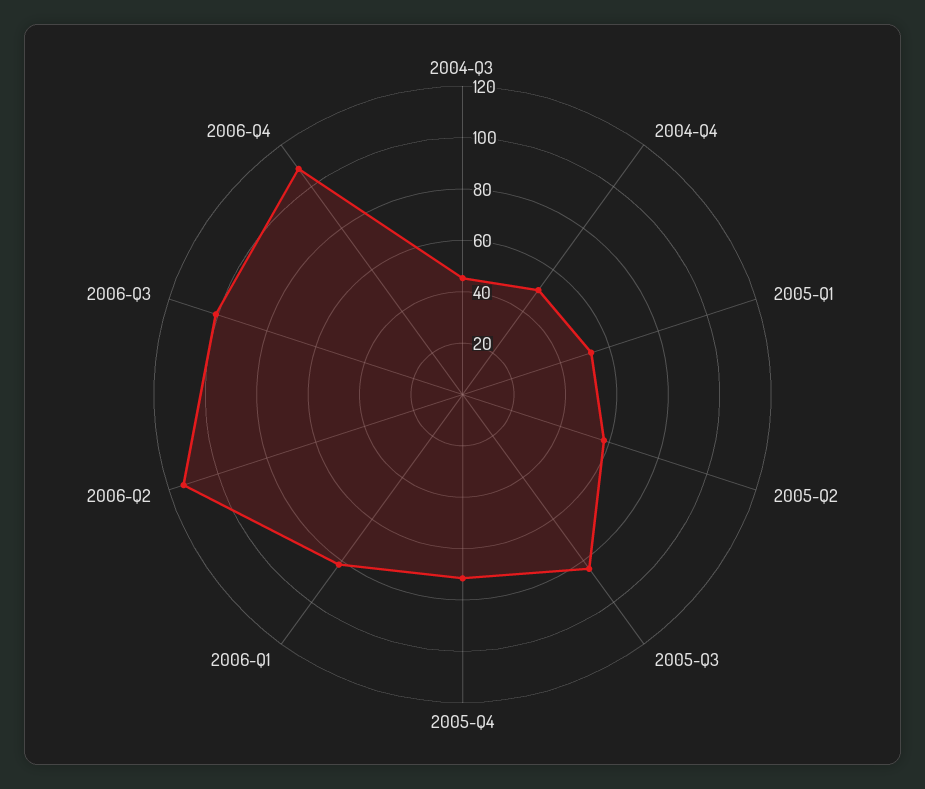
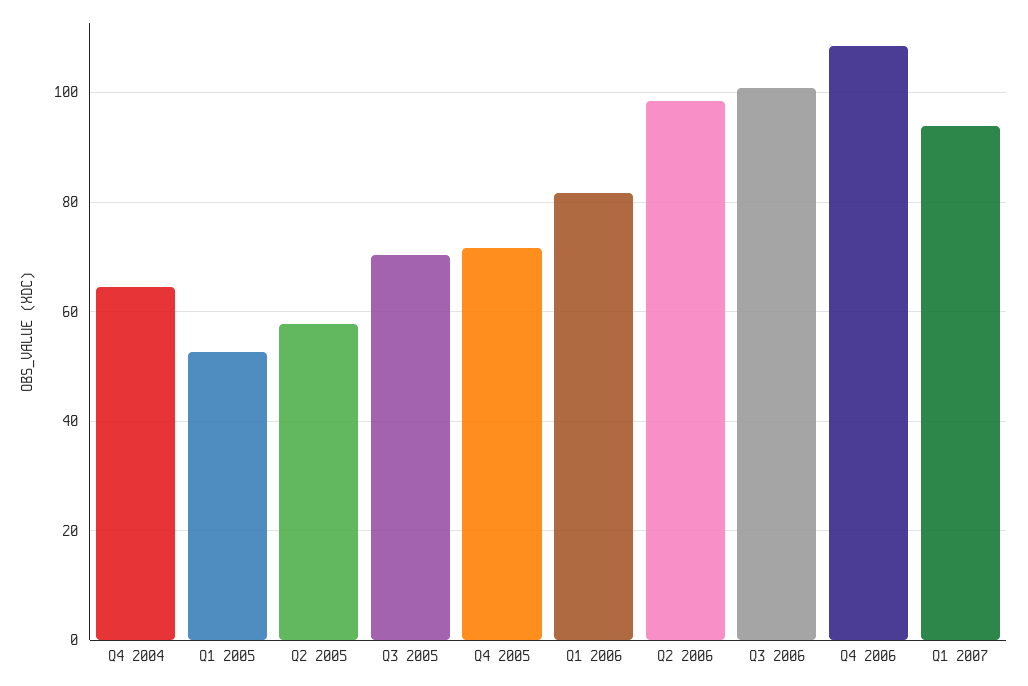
2004-Q3: 45 -> none
2004-Q4: 50 -> 64
2005-Q3: 85 -> 70
2006-Q2: 115 -> 98
Q1 2007: none -> 94

